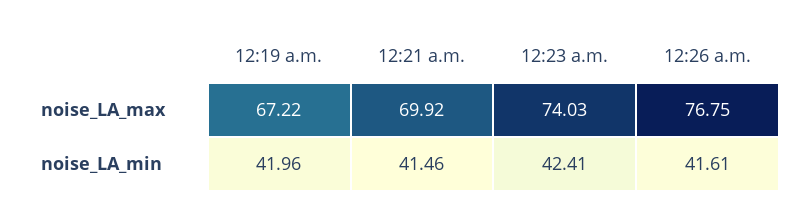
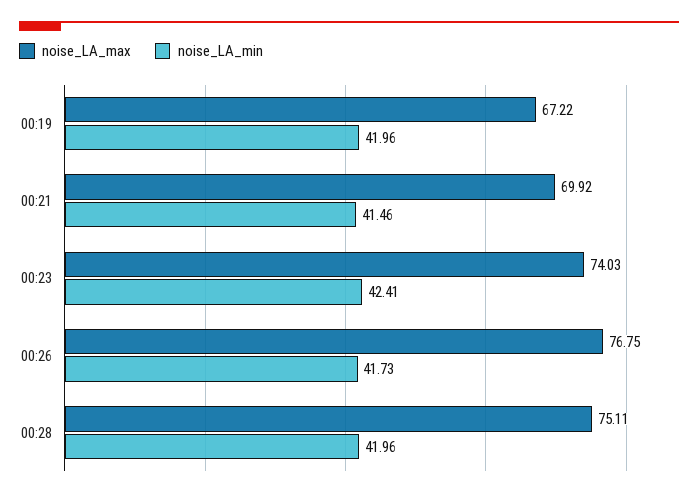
noise_LA_min, 12:26 a.m.: 41.61 -> 41.73
noise_LA_max, 00:28: none -> 75.11
noise_LA_min, 00:28: none -> 41.96

